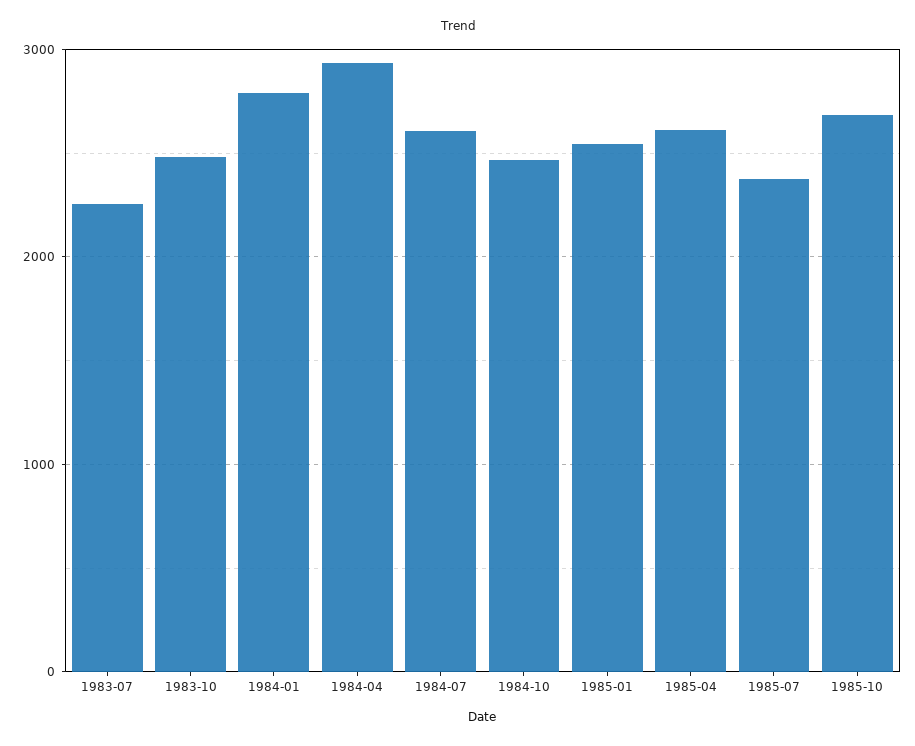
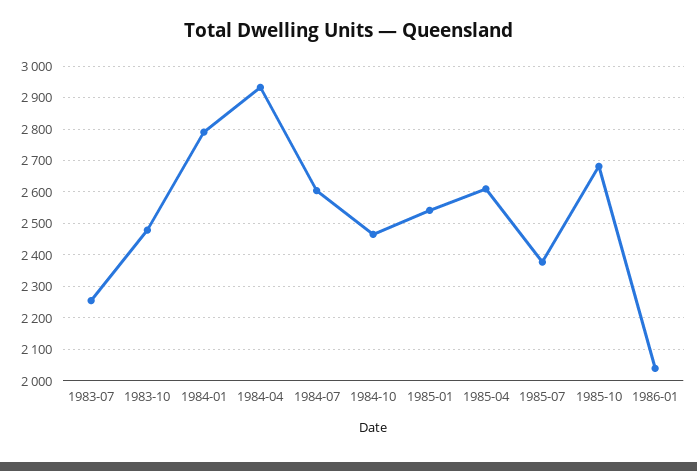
1986-01: none -> 2040

